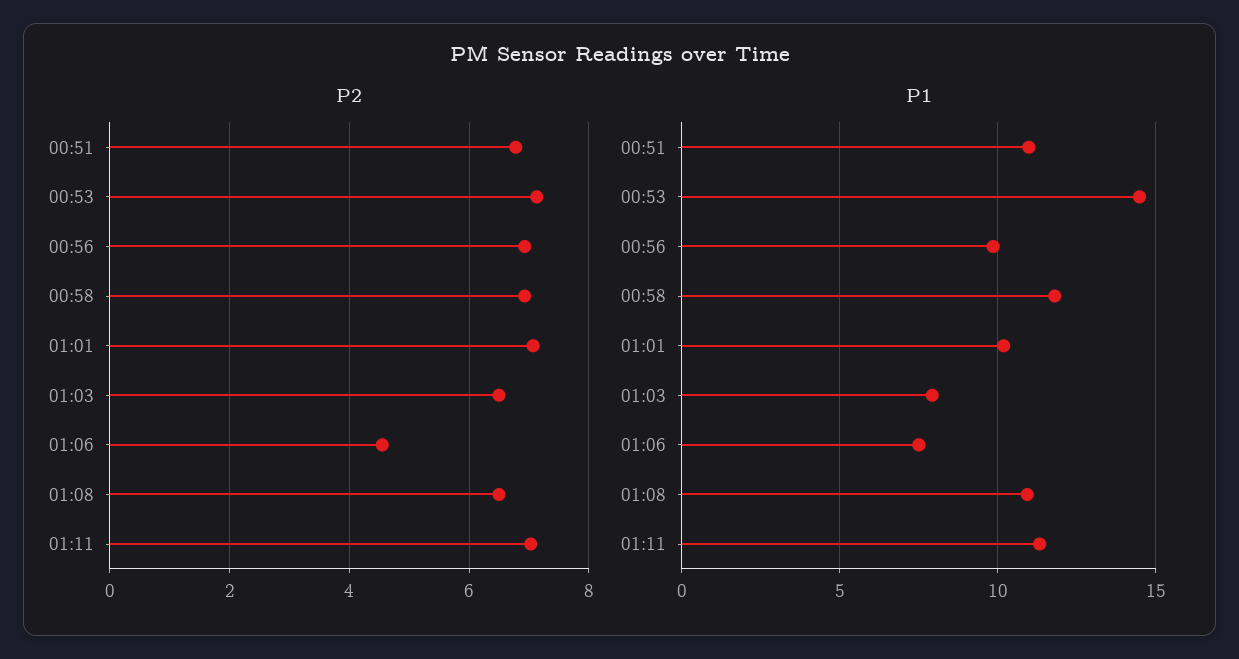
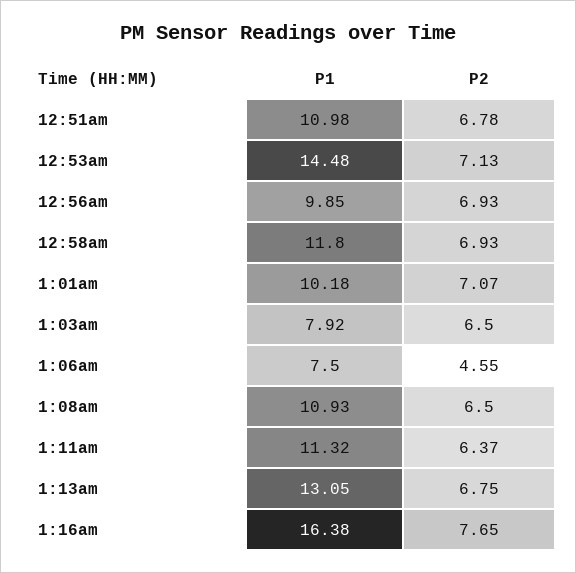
P2, 01:11: 7 -> 6.37
P1, 1:13am: none -> 13.05
P2, 1:13am: none -> 6.75
P1, 1:16am: none -> 16.38
P2, 1:16am: none -> 7.65

